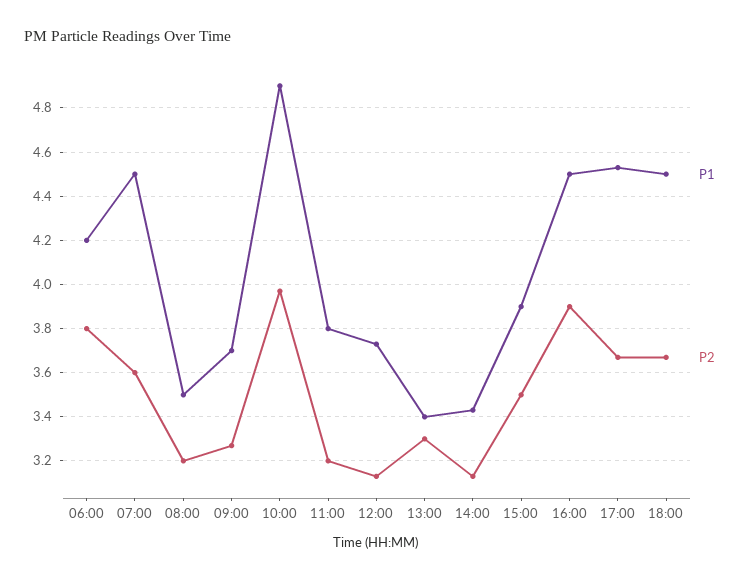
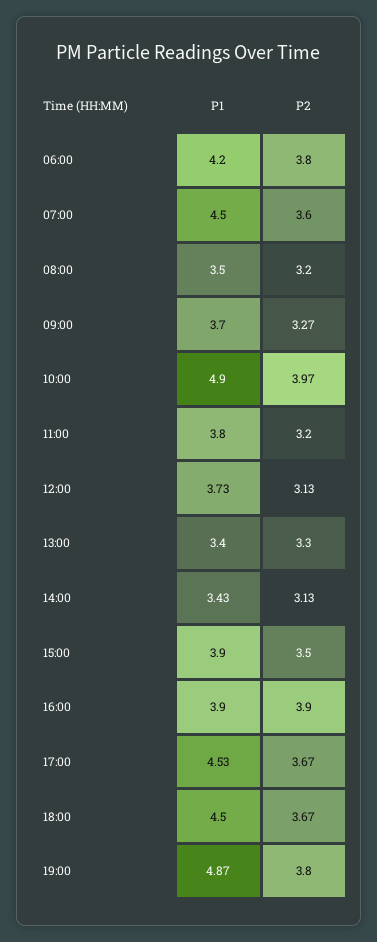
P1, 16:00: 4.5 -> 3.9
P1, 19:00: none -> 4.87
P2, 19:00: none -> 3.8

